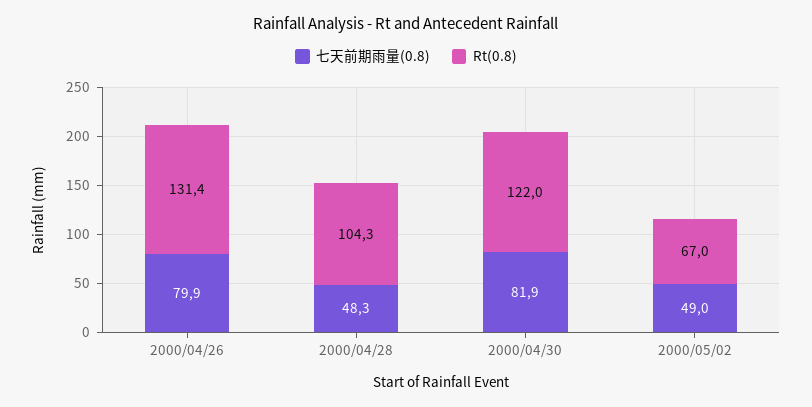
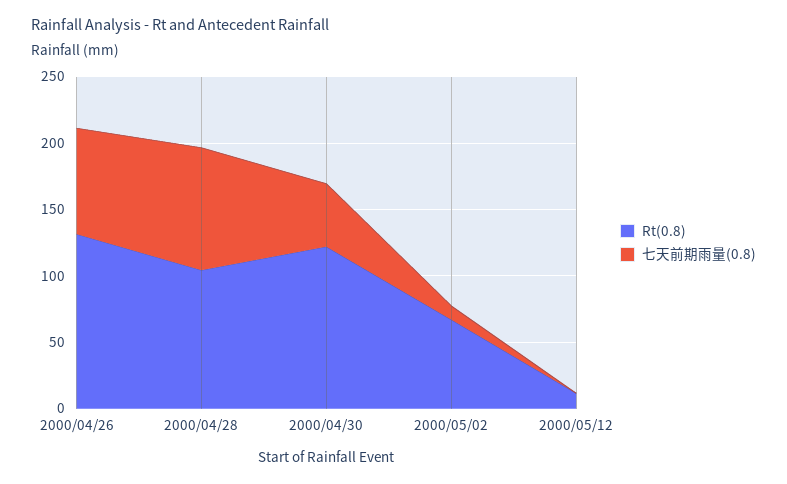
七天前期雨量(0.8), 2000/04/28: 48.3 -> 90
七天前期雨量(0.8), 2000/04/30: 81.9 -> 50
七天前期雨量(0.8), 2000/05/02: 49 -> 10
Rt(0.8), 2000/05/12: none -> 10
七天前期雨量(0.8), 2000/05/12: none -> 0

